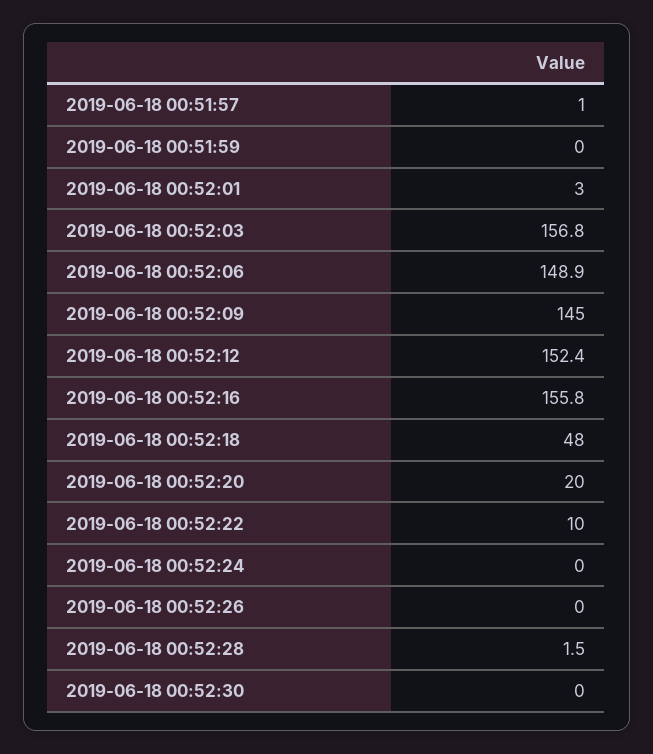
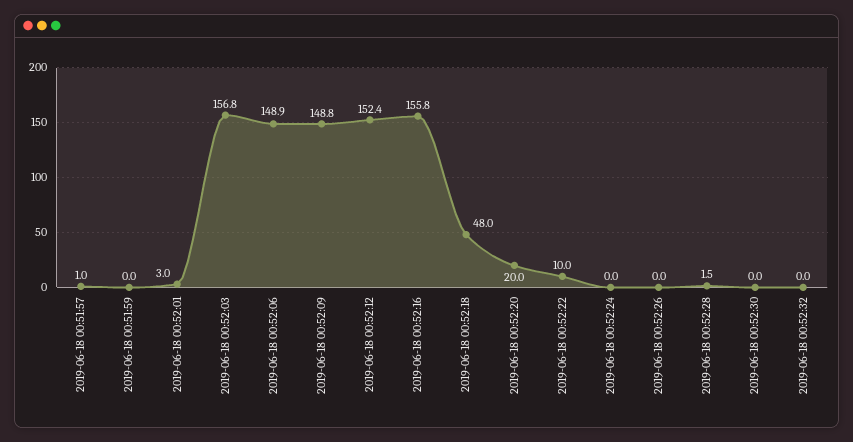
2019-06-18 00:52:09: 145 -> 148.8
2019-06-18 00:52:32: none -> 0

